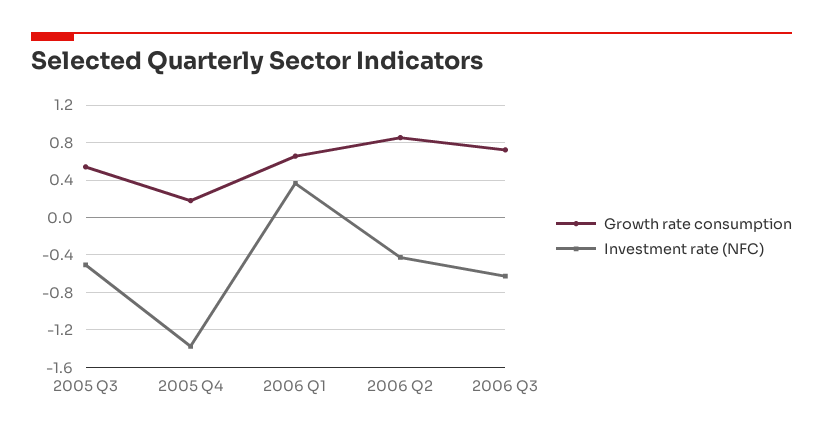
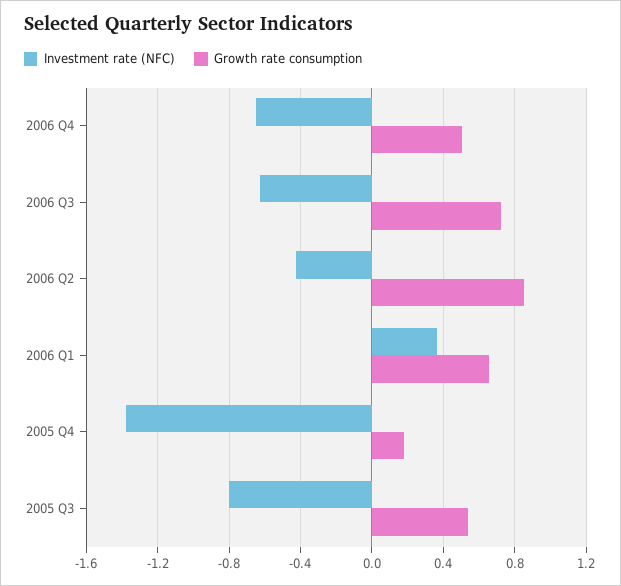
Investment rate (NFC), 2005 Q3: -0.5 -> -0.8
Investment rate (NFC), 2006 Q4: none -> -0.65
Growth rate consumption, 2006 Q4: none -> 0.5

